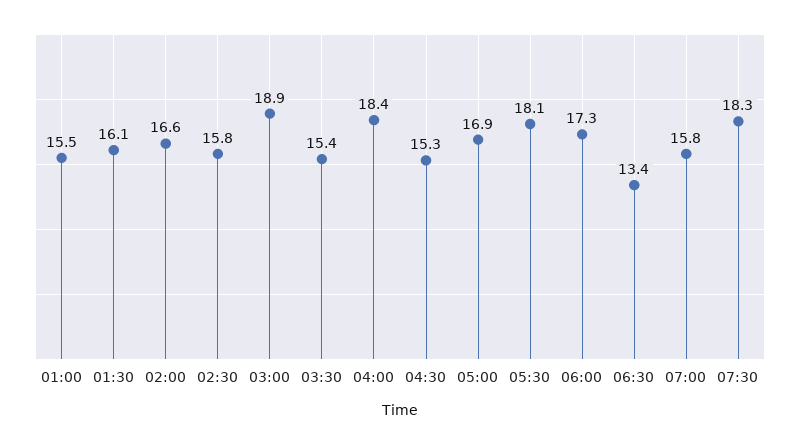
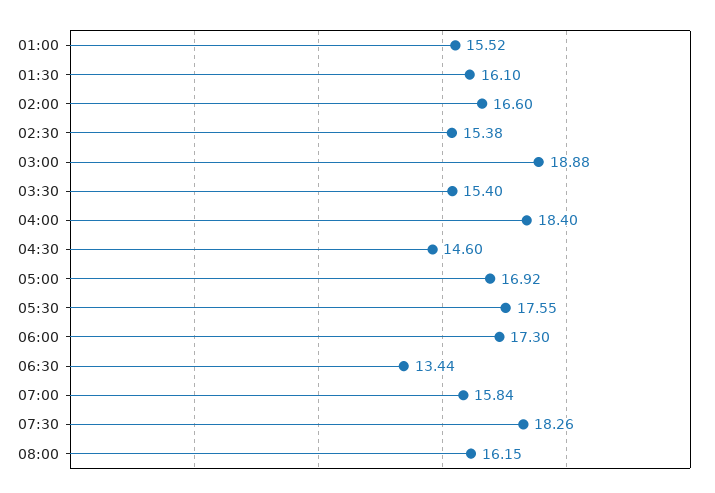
02:30: 15.8 -> 15.38
04:30: 15.3 -> 14.6
05:30: 18.1 -> 17.55
08:00: none -> 16.15

